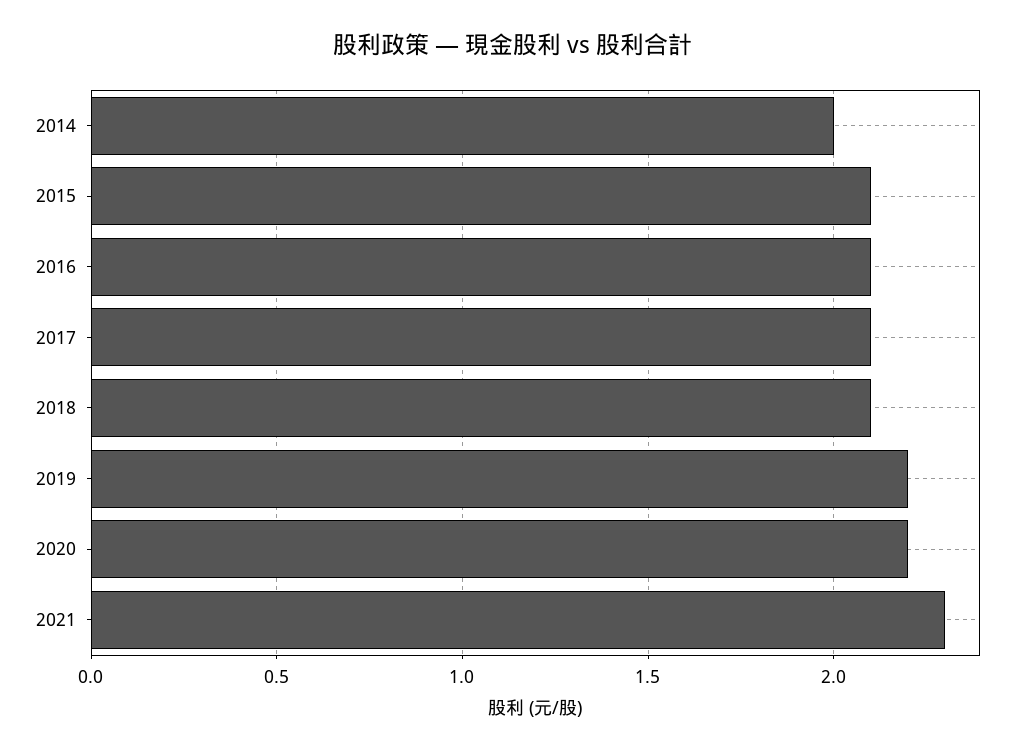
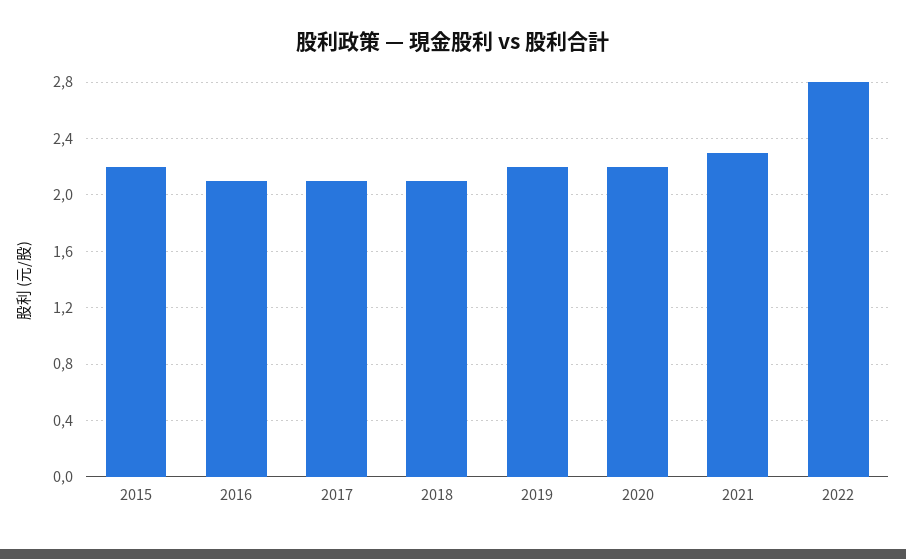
2014: 2 -> none
2015: 2.1 -> 2.2
2022: none -> 2.8

